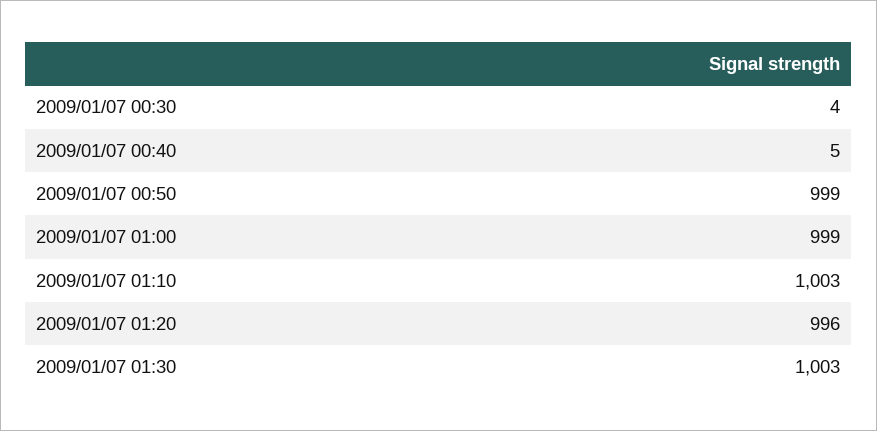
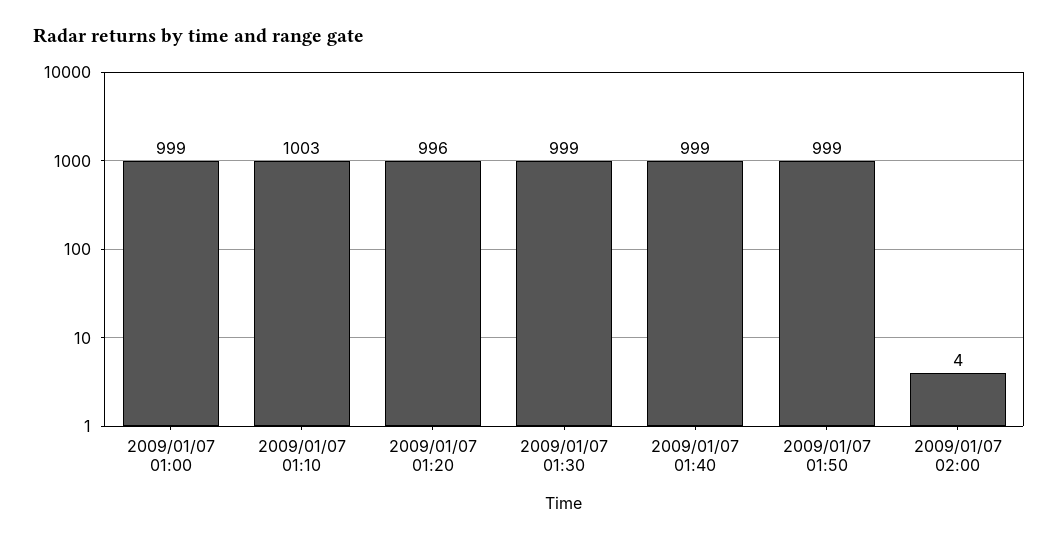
2009/01/07 00:30: 4 -> none
2009/01/07 00:40: 5 -> none
2009/01/07 00:50: 999 -> none
2009/01/07 01:30: 1003 -> 999
2009/01/07 01:40: none -> 999
2009/01/07 01:50: none -> 999
2009/01/07 02:00: none -> 4

